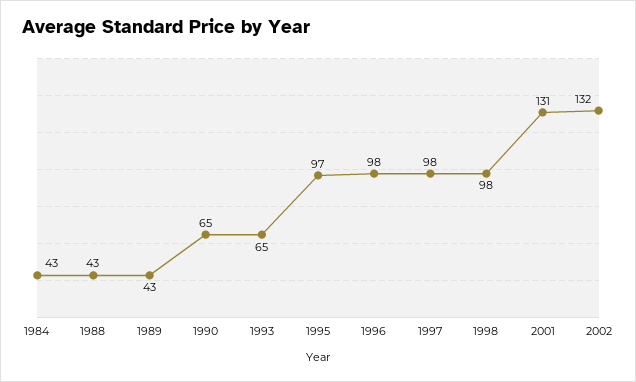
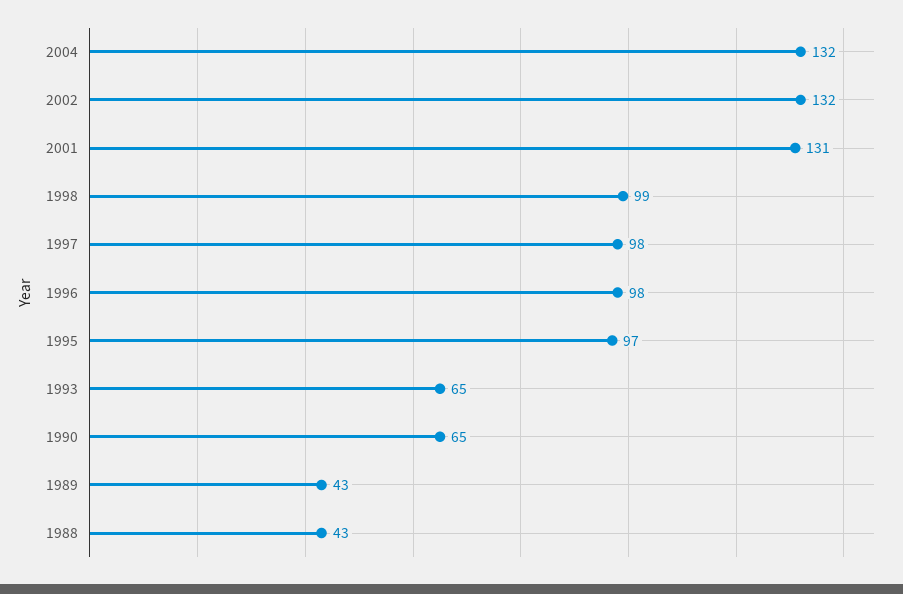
1984: 43 -> none
1998: 98 -> 99
2004: none -> 132

